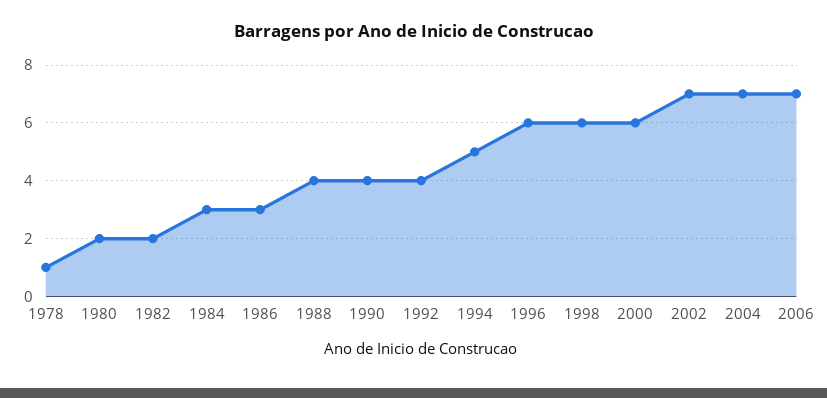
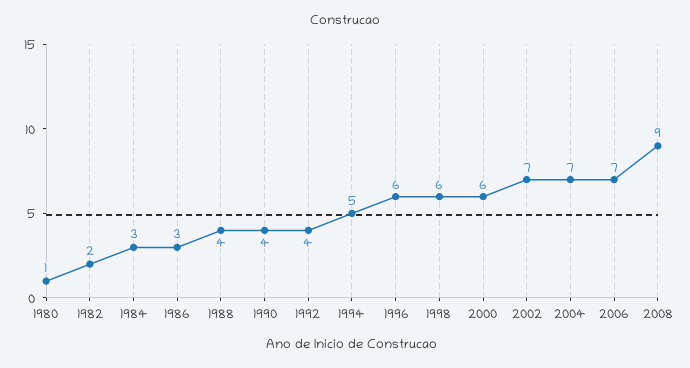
1978: 1 -> none
1980: 2 -> 1
2008: none -> 9

